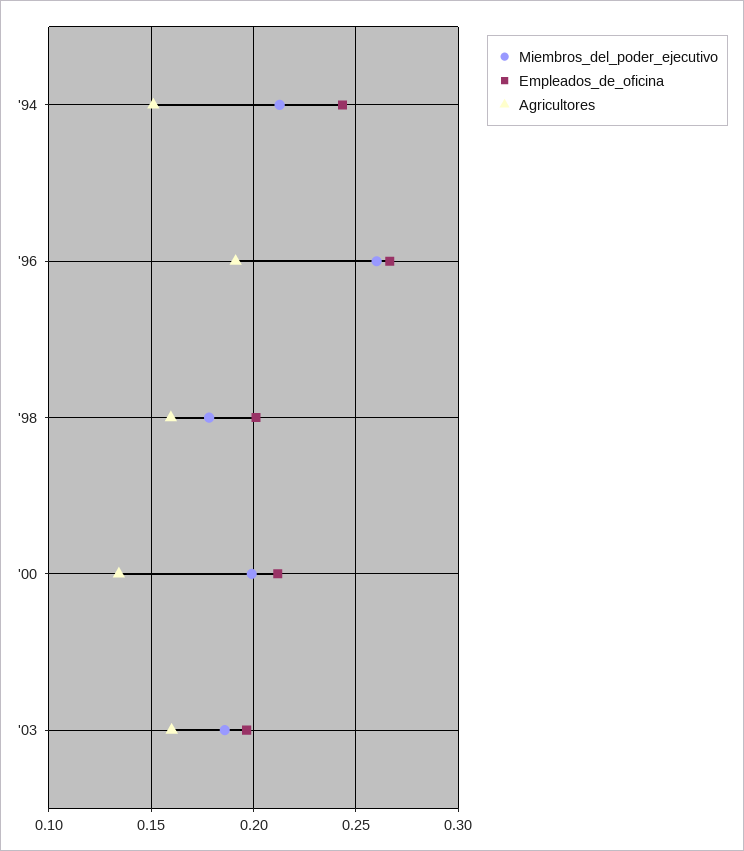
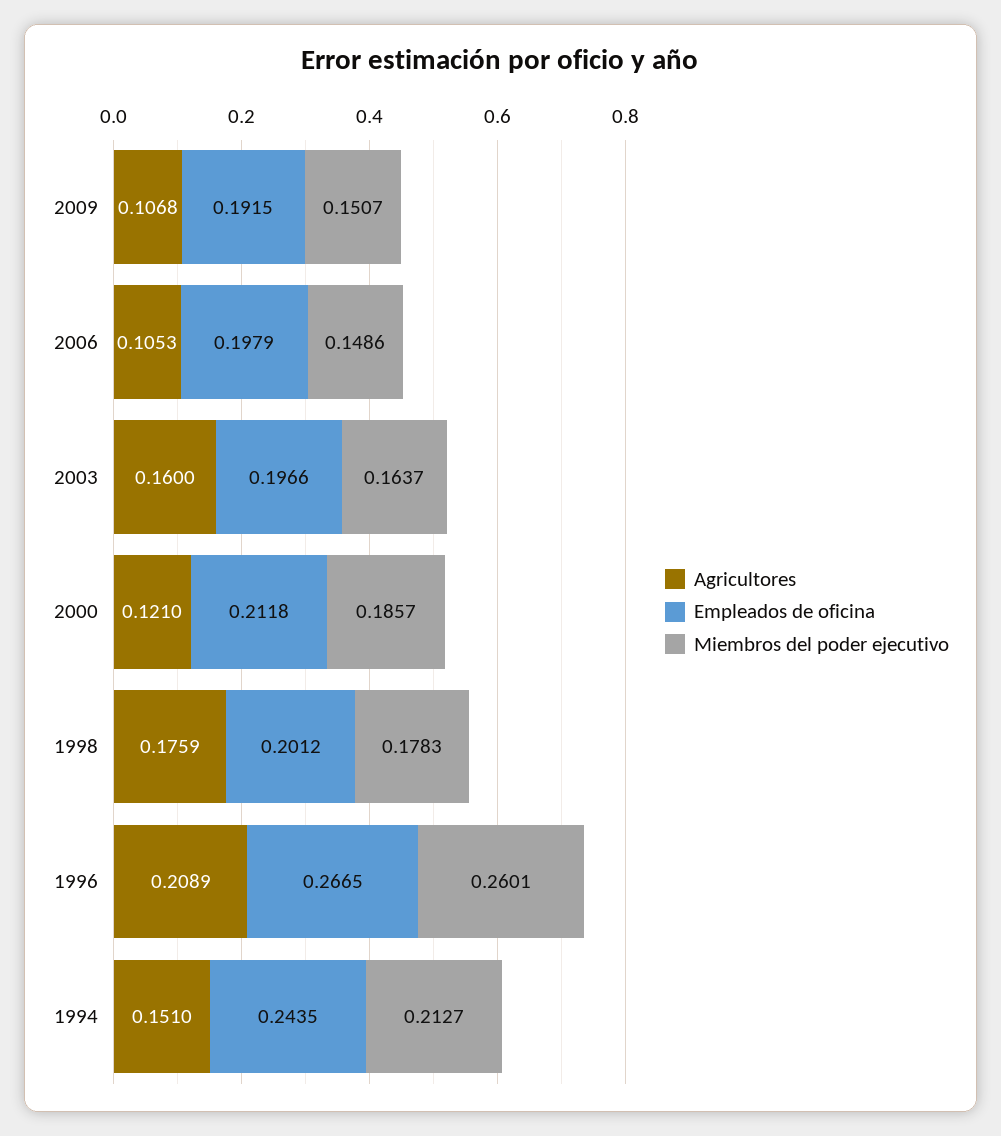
Agricultores, '96: 0.19 -> 0.2089
Agricultores, '98: 0.16 -> 0.1759
Miembros_del_poder_ejecutivo, '00: 0.2 -> 0.1857
Agricultores, '00: 0.135 -> 0.121
Miembros_del_poder_ejecutivo, '03: 0.185 -> 0.1637
Agricultores, 2009: none -> 0.1068
Empleados_de_oficina, 2009: none -> 0.1915
Miembros_del_poder_ejecutivo, 2009: none -> 0.1507
Agricultores, 2006: none -> 0.1053
Empleados_de_oficina, 2006: none -> 0.1979
Miembros_del_poder_ejecutivo, 2006: none -> 0.1486

